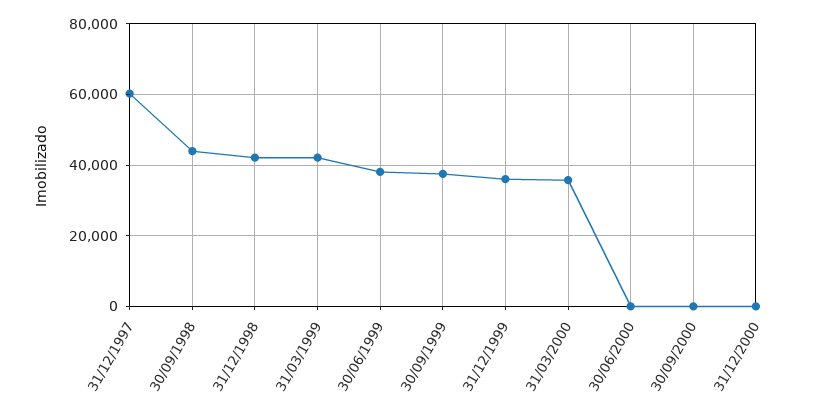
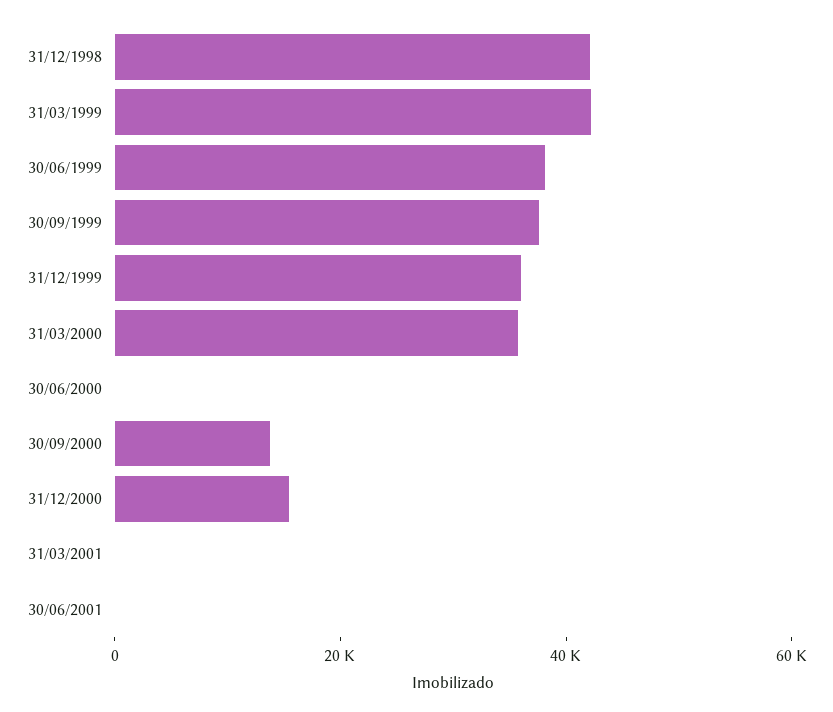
31/12/1997: 60000 -> none
30/09/1998: 44000 -> none
30/09/2000: 0 -> 15000
31/12/2000: 0 -> 15000
31/03/2001: none -> 0
30/06/2001: none -> 0

